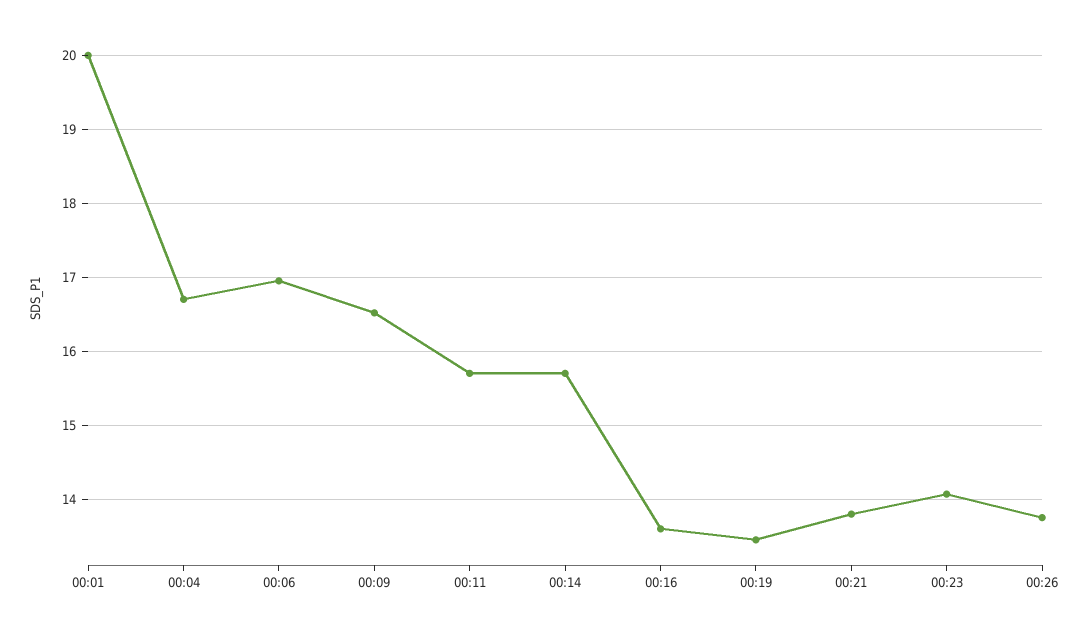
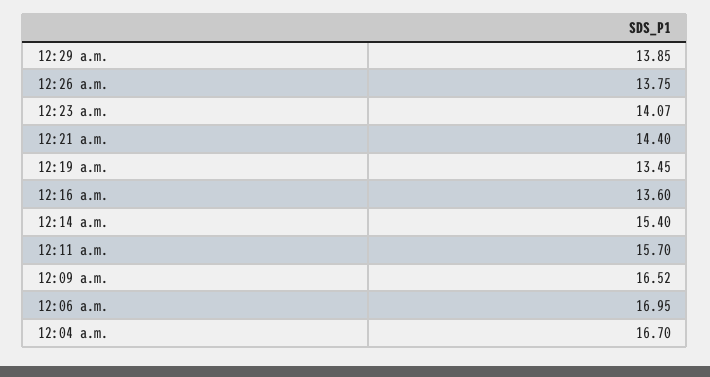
00:01: 20 -> none
00:14: 15.7 -> 15.4
00:21: 13.8 -> 14.4
12:29 a.m.: none -> 13.85

